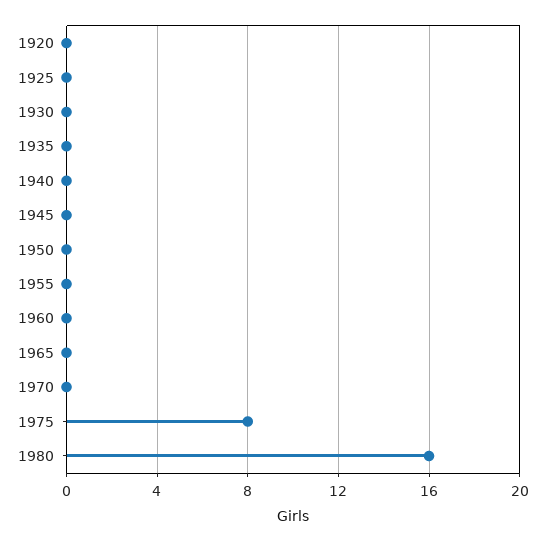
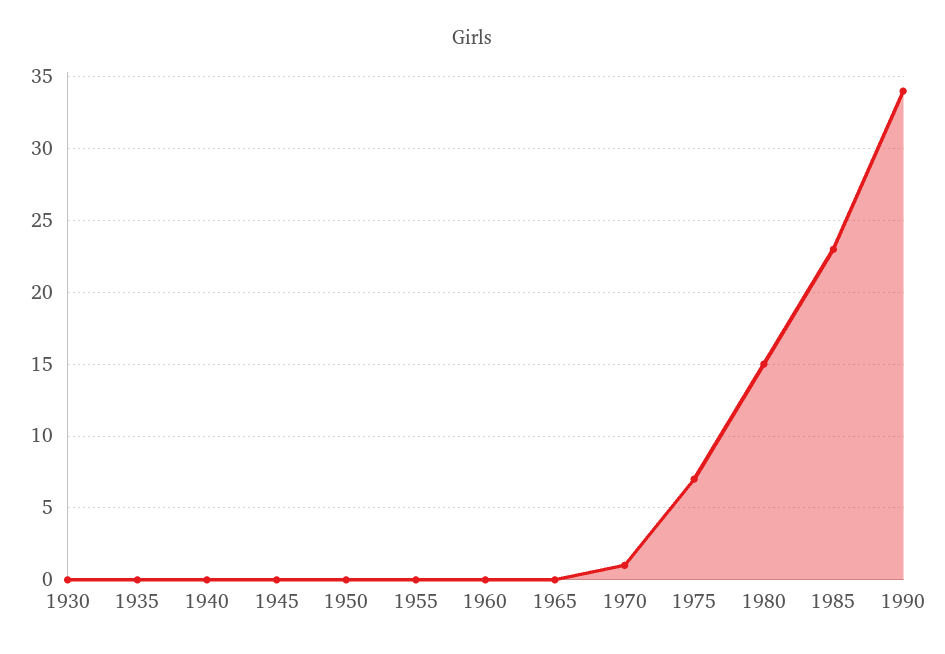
1920: 0 -> none
1925: 0 -> none
1970: 0 -> 1
1975: 8 -> 7
1980: 16 -> 15
1985: none -> 23
1990: none -> 34

